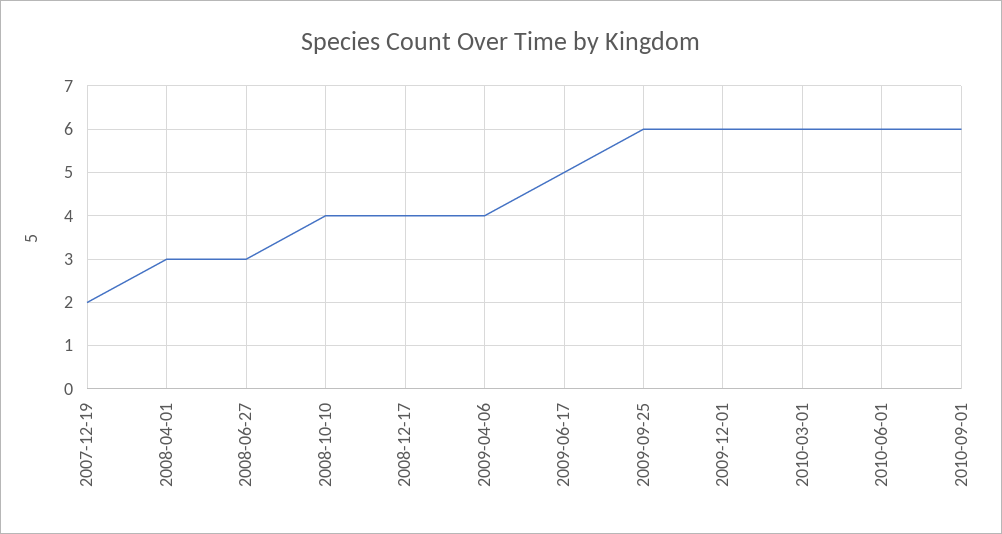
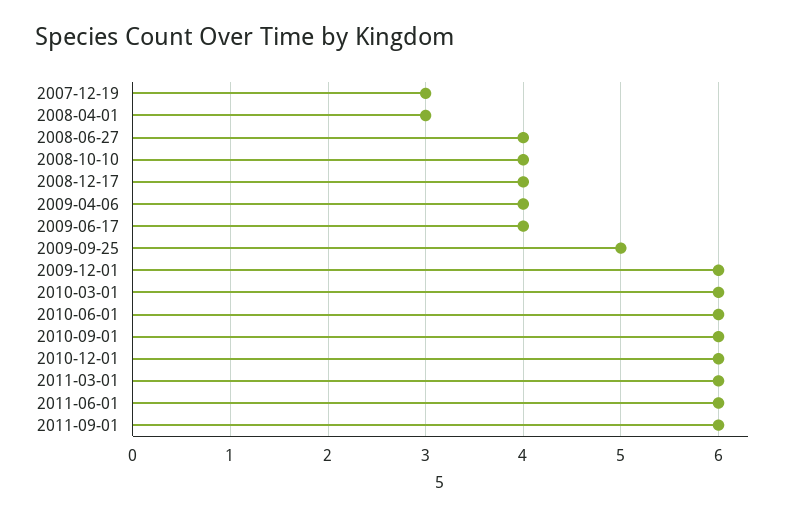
2007-12-19: 2 -> 3
2008-06-27: 3 -> 4
2009-06-17: 5 -> 4
2009-09-25: 6 -> 5
2010-12-01: none -> 6
2011-03-01: none -> 6
2011-06-01: none -> 6
2011-09-01: none -> 6

